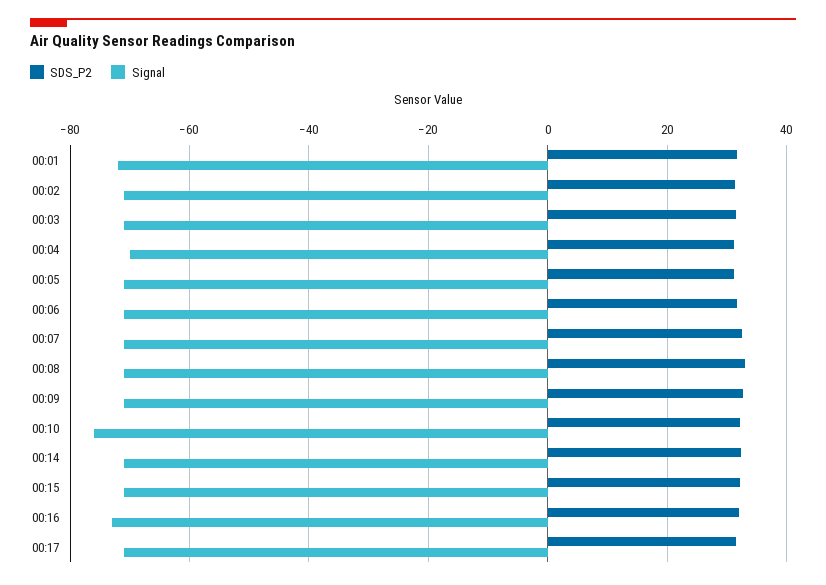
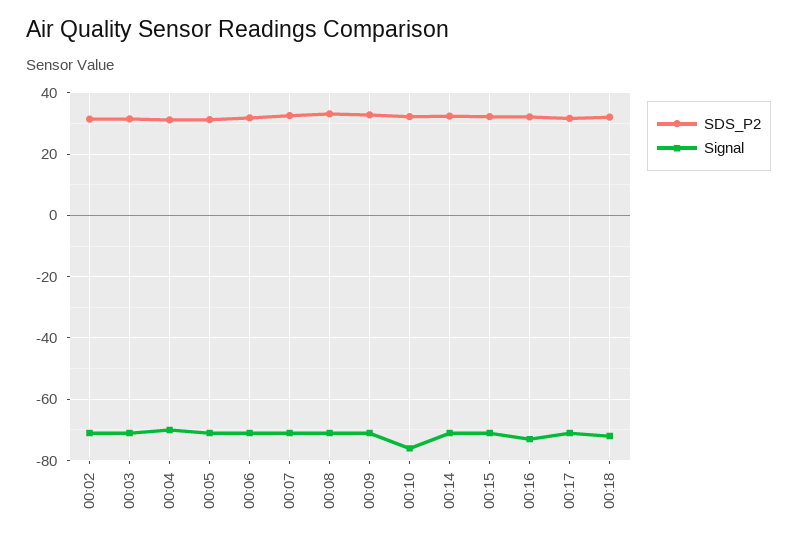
SDS_P2, 00:01: 32 -> none
Signal, 00:01: -72 -> none
SDS_P2, 00:18: none -> 32
Signal, 00:18: none -> -72

